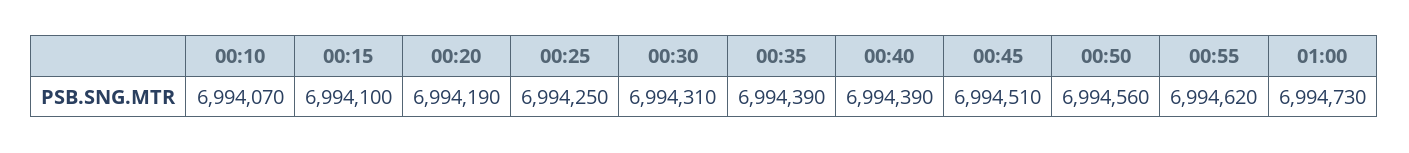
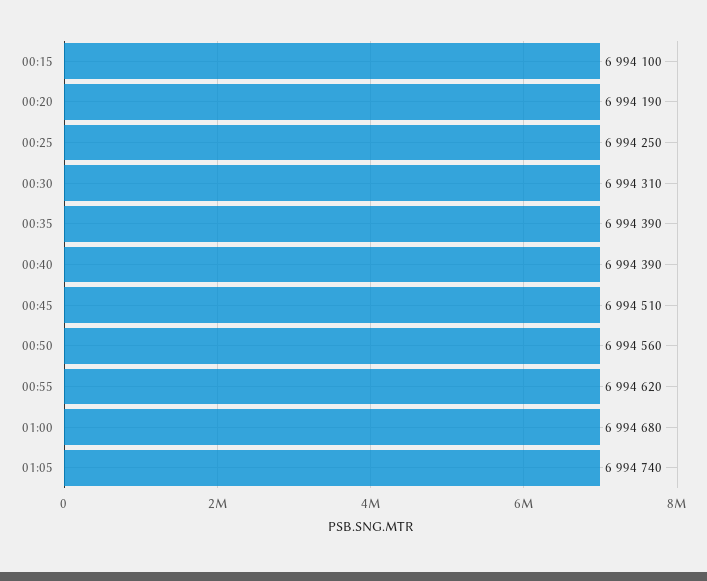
00:10: 6994070 -> none
01:00: 6994730 -> 6994680
01:05: none -> 6994740

